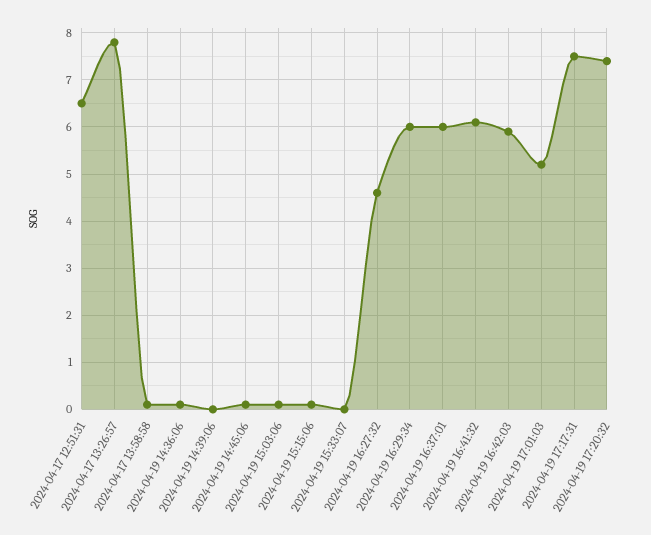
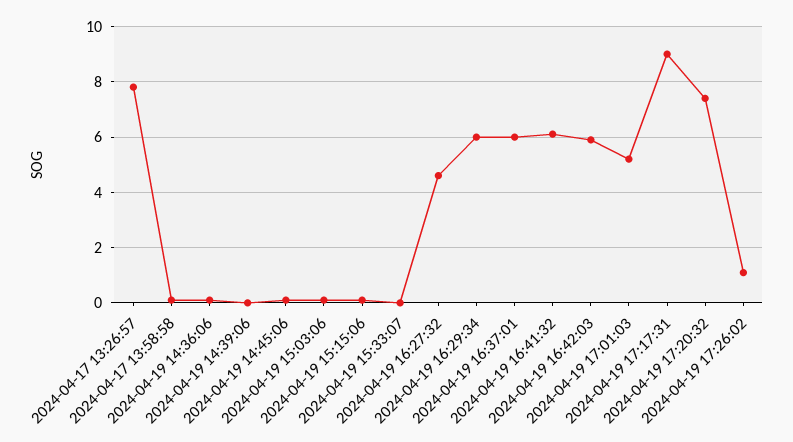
2024-04-17 12:51:31: 6.5 -> none
2024-04-19 17:17:31: 7.5 -> 9
2024-04-19 17:26:02: none -> 1

